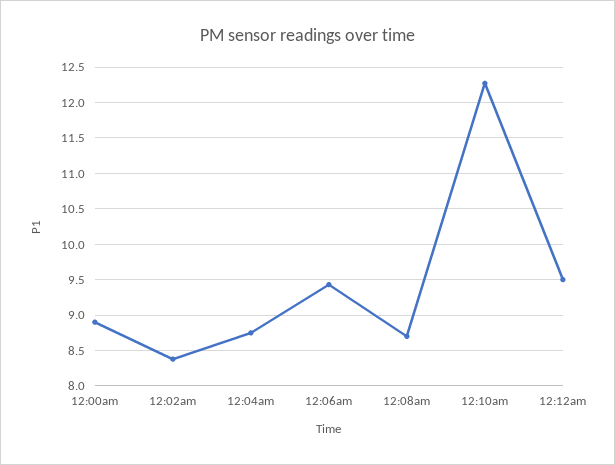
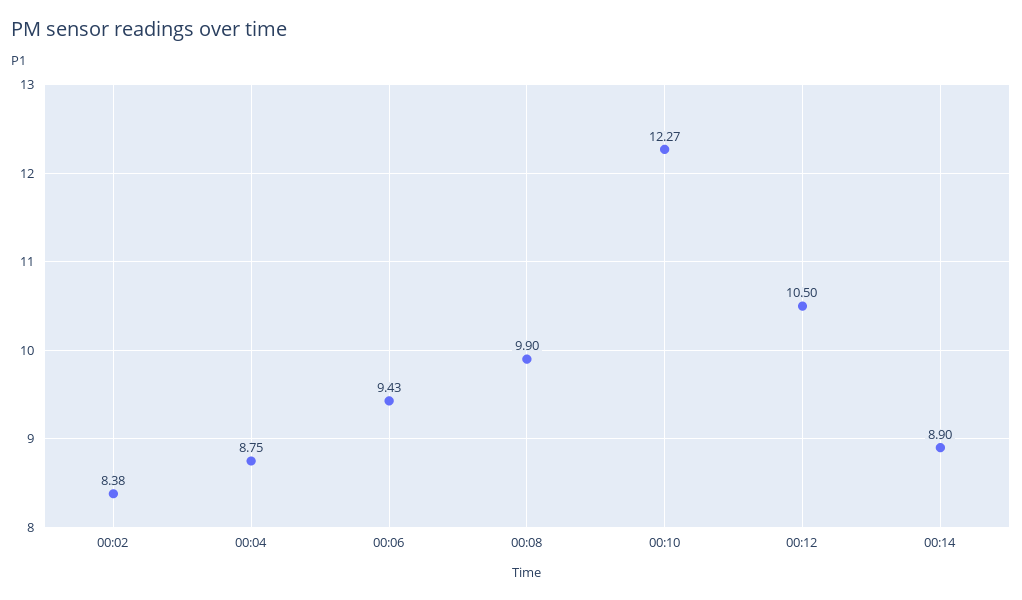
12:00am: 8.9 -> none
12:08am: 8.7 -> 9.9
12:12am: 9.5 -> 10.5
00:14: none -> 8.9

